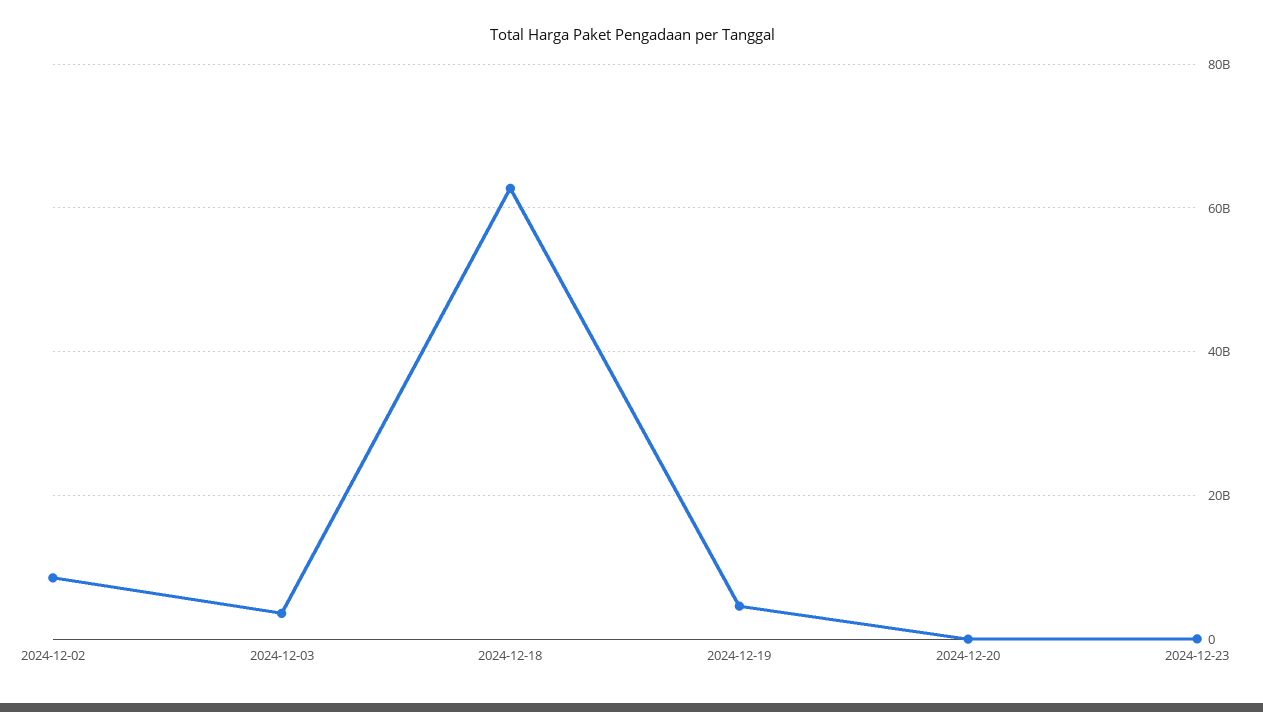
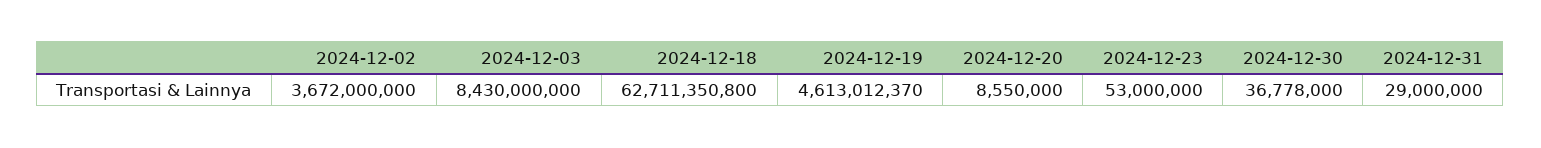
2024-12-02: 8000000000 -> 3672000000
2024-12-03: 4000000000 -> 8430000000
2024-12-30: none -> 36778000
2024-12-31: none -> 29000000

